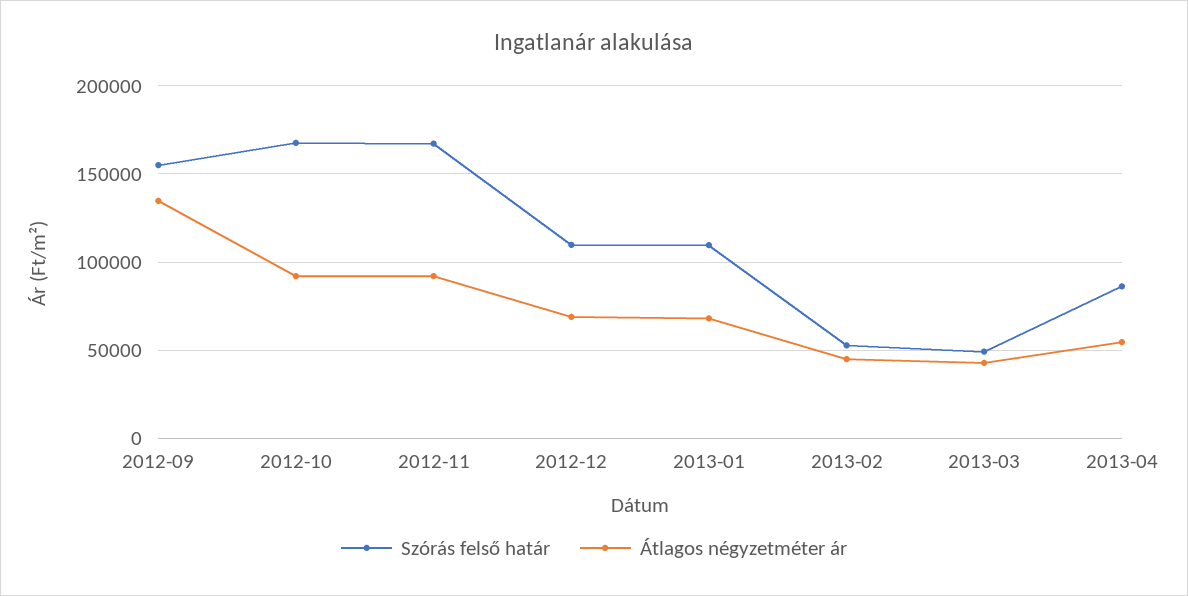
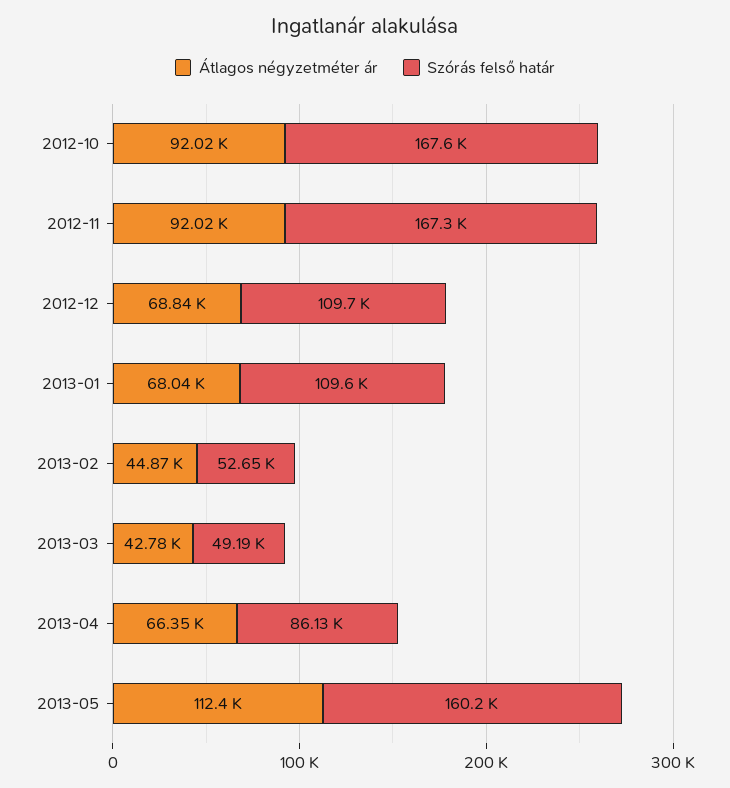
Szórás felső határ, 2012-09: 155000 -> none
Átlagos négyzetméter ár, 2012-09: 135000 -> none
Átlagos négyzetméter ár, 2013-04: 55000 -> 66350
Átlagos négyzetméter ár, 2013-05: none -> 112400
Szórás felső határ, 2013-05: none -> 160200

